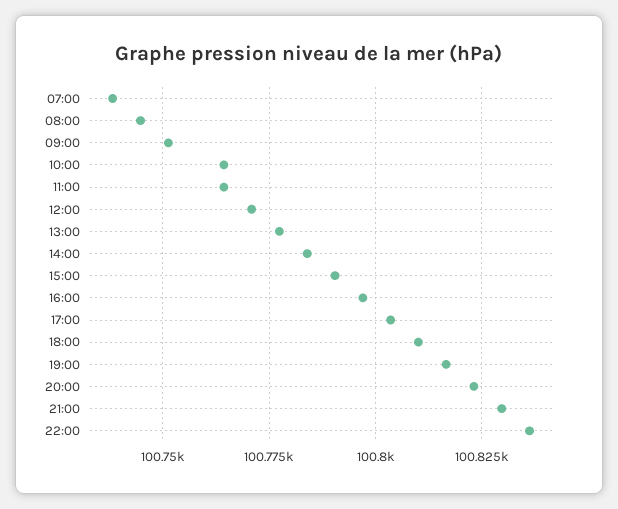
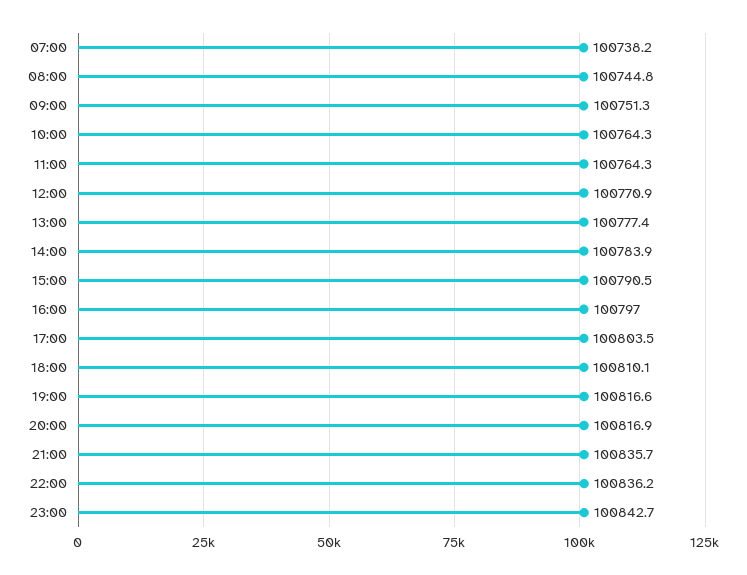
20:00: 100822.5 -> 100816.9
21:00: 100830 -> 100835.7
23:00: none -> 100842.7

